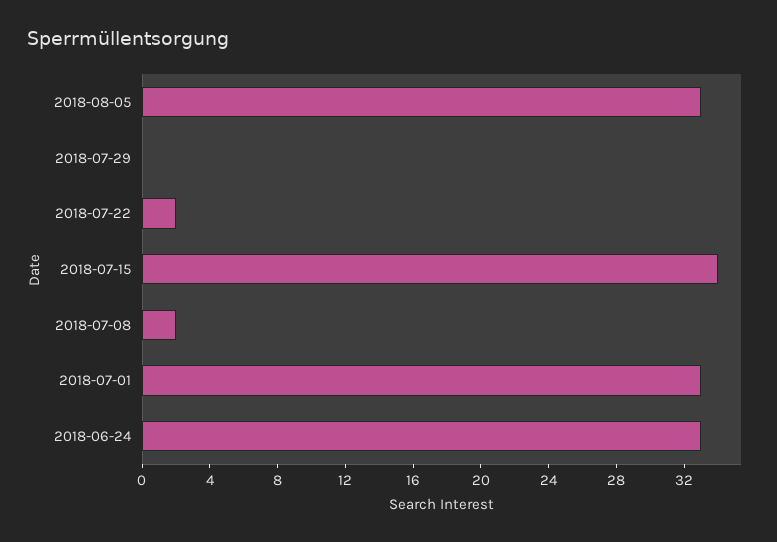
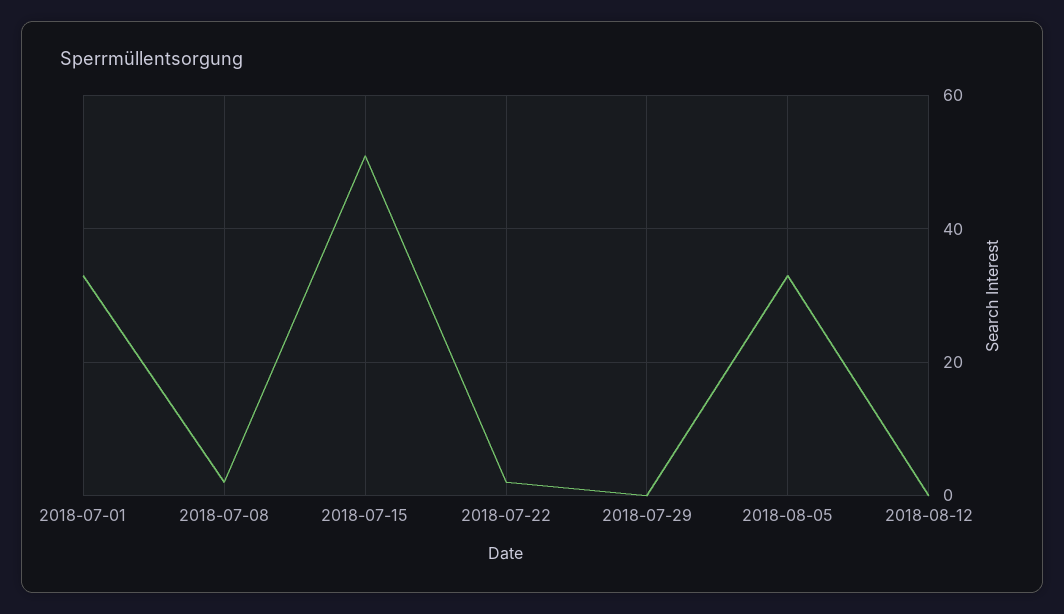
2018-07-15: 34 -> 50
2018-06-24: 33 -> none
2018-08-12: none -> 0

